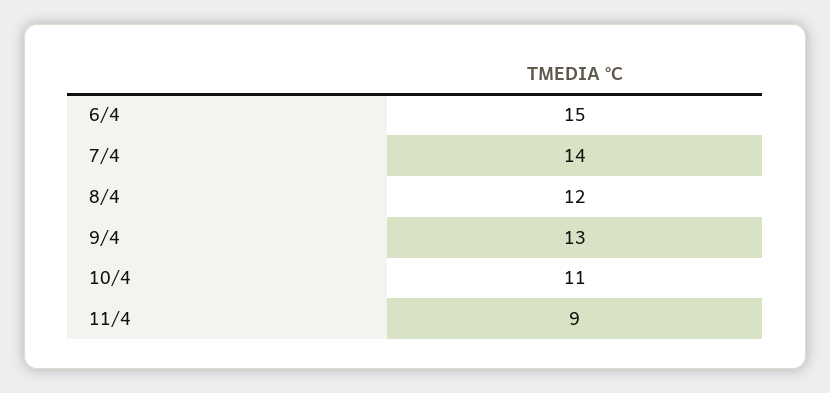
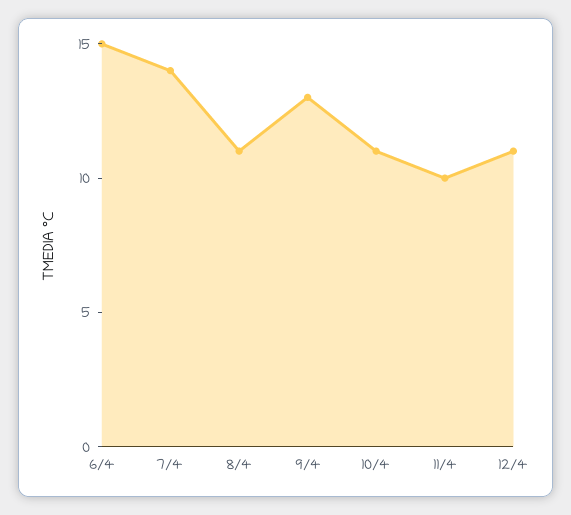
8/4: 12 -> 11
11/4: 9 -> 10
12/4: none -> 11

